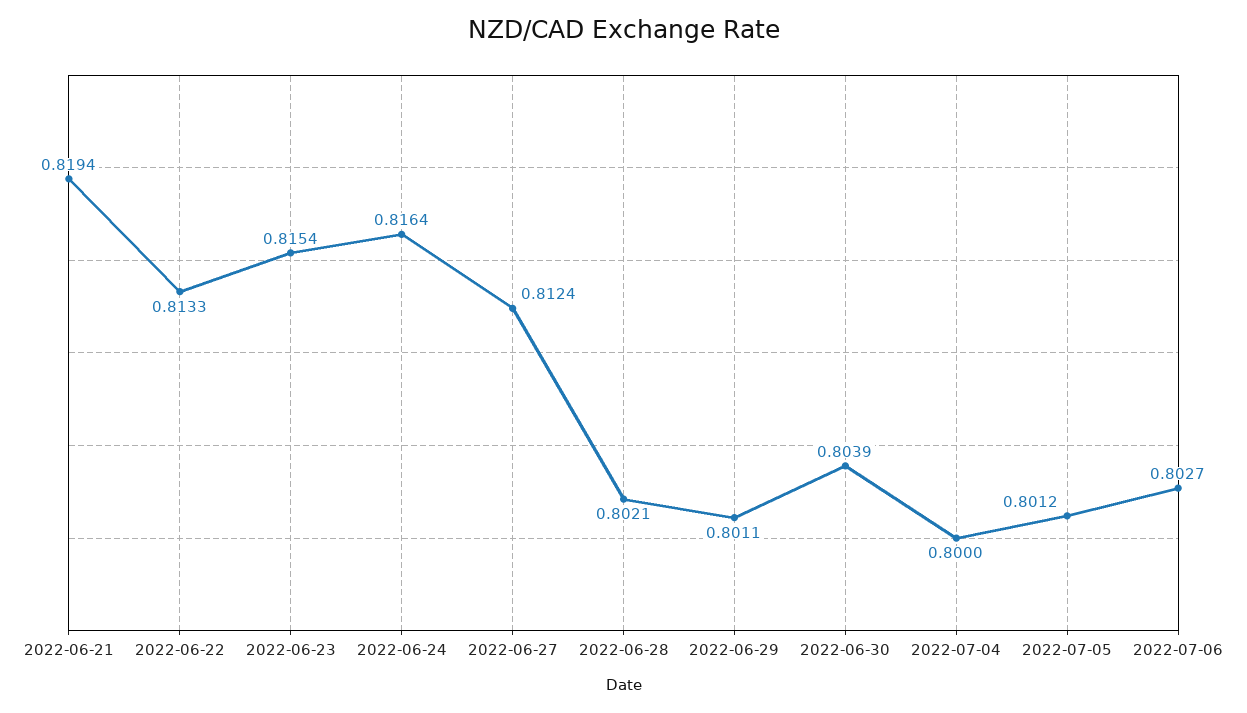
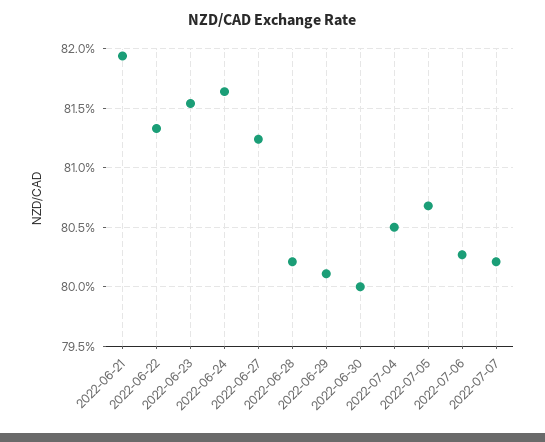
2022-06-30: 0.8039 -> 0.8
2022-07-04: 0.8 -> 0.805
2022-07-05: 0.8012 -> 0.807
2022-07-07: none -> 0.802

